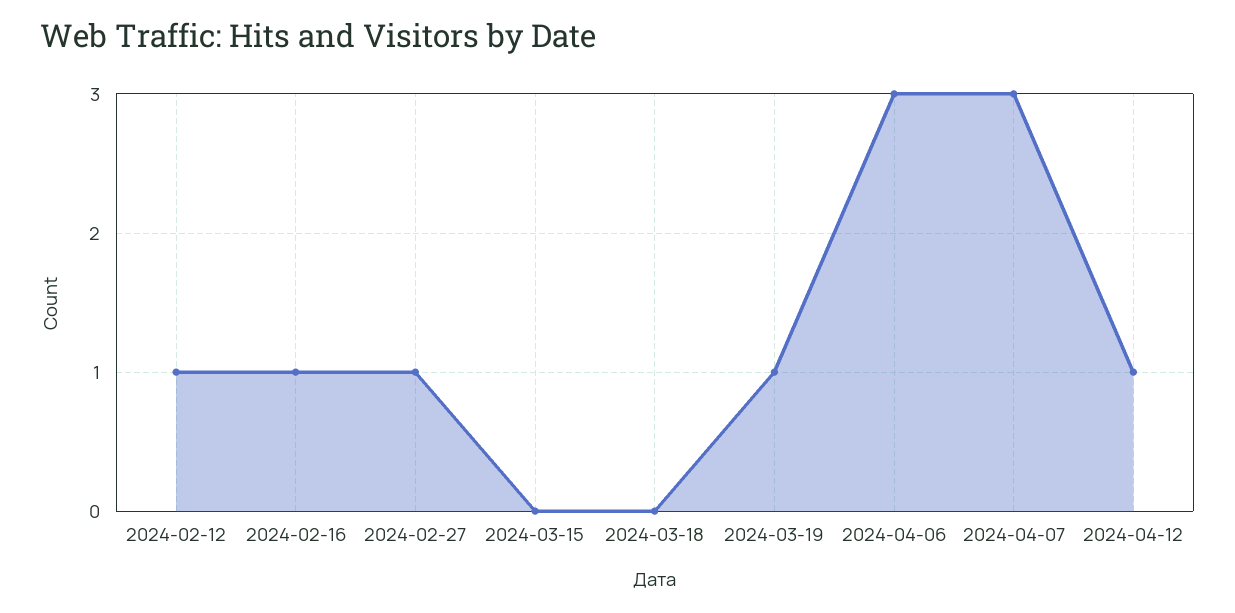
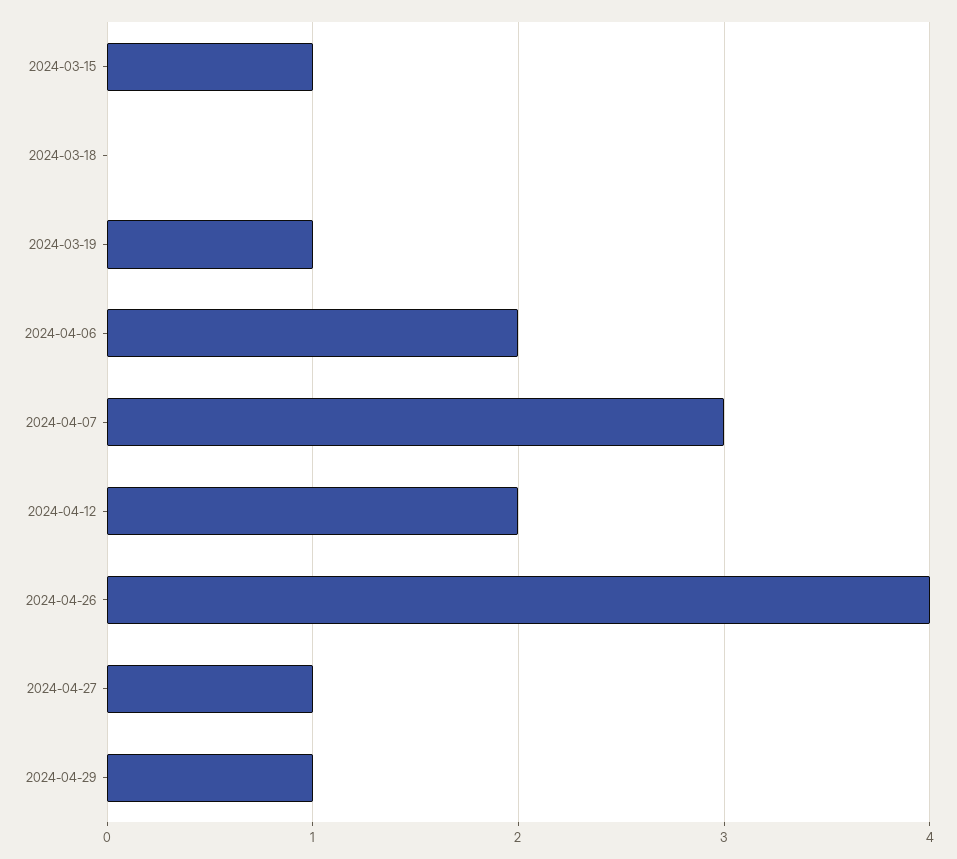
2024-02-12: 1 -> none
2024-02-16: 1 -> none
2024-02-27: 1 -> none
2024-03-15: 0 -> 1
2024-04-06: 3 -> 2
2024-04-12: 1 -> 2
2024-04-26: none -> 4
2024-04-27: none -> 1
2024-04-29: none -> 1

